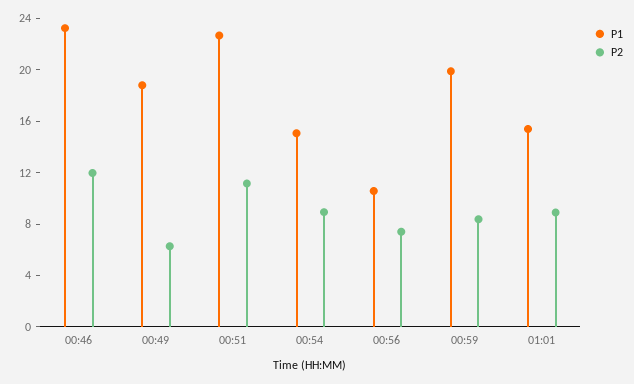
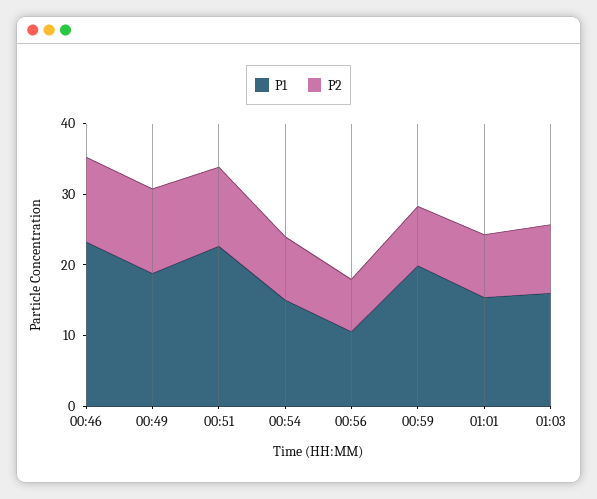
P2, 00:49: 6 -> 12
P1, 01:03: none -> 16
P2, 01:03: none -> 10

